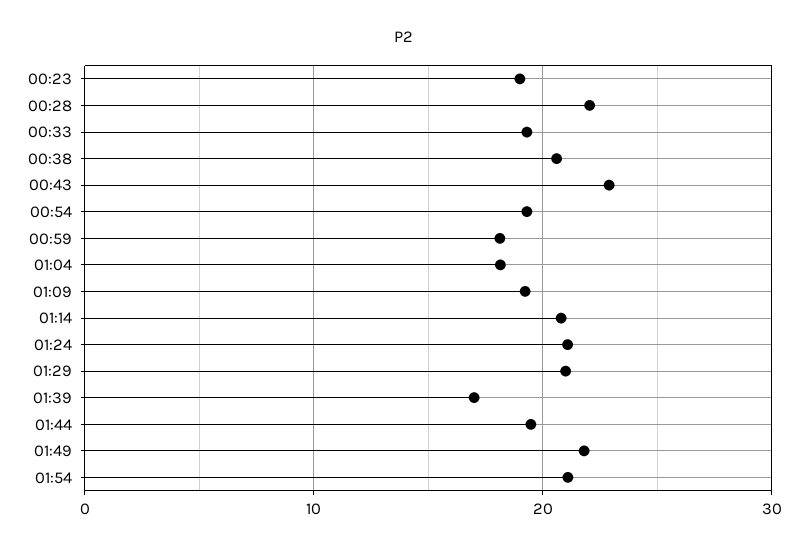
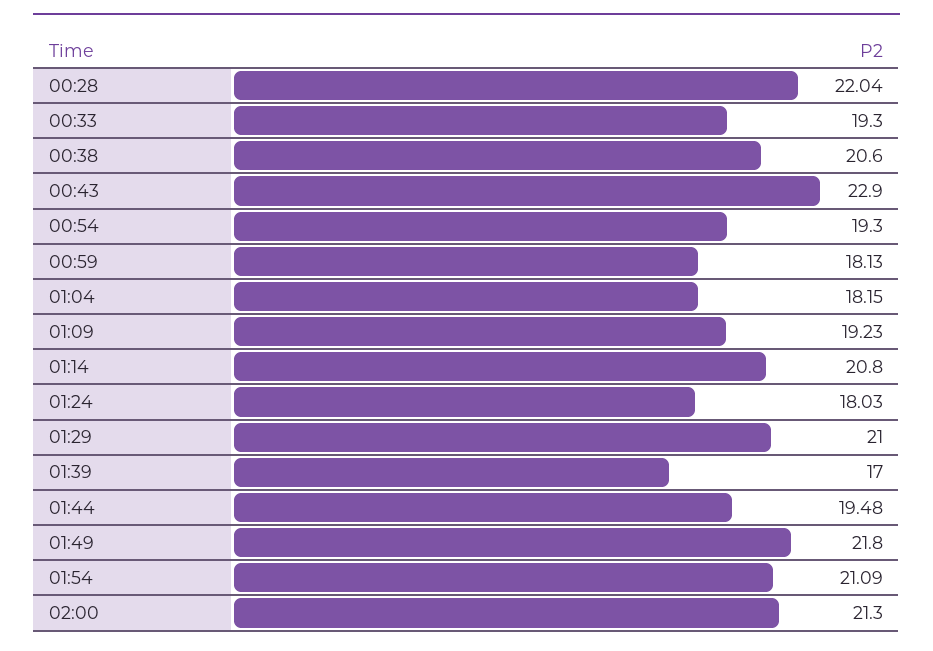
00:23: 19 -> none
01:24: 21 -> 18.03
02:00: none -> 21.3

